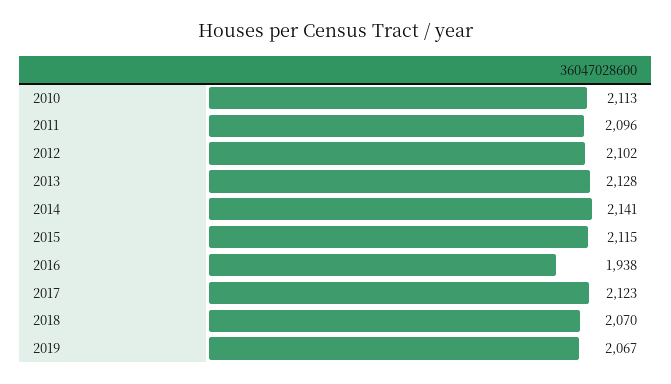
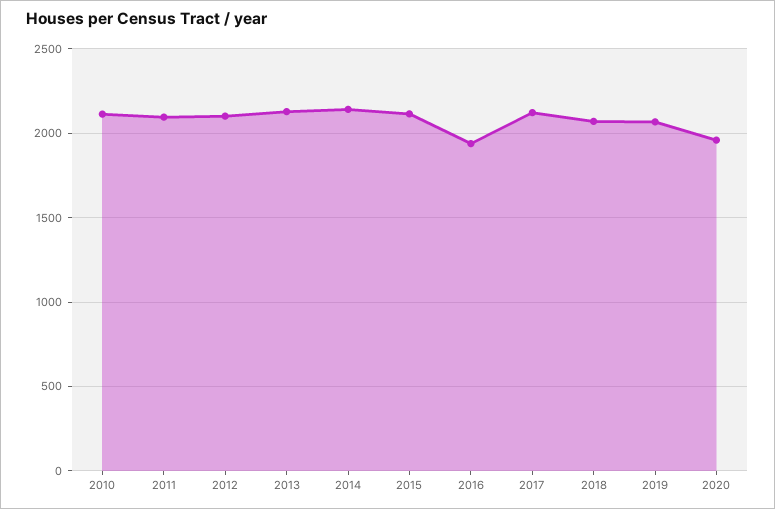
2020: none -> 1950

